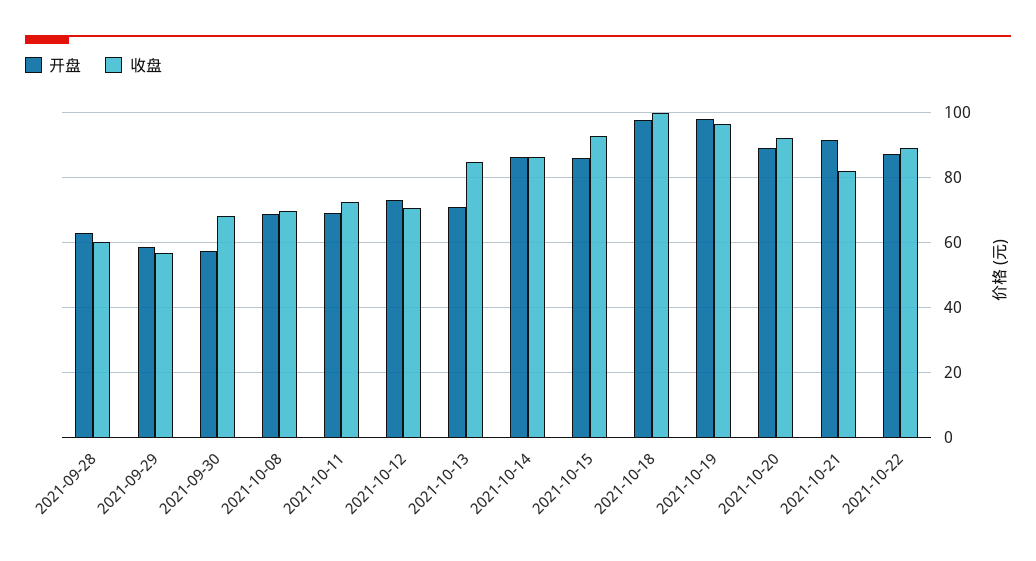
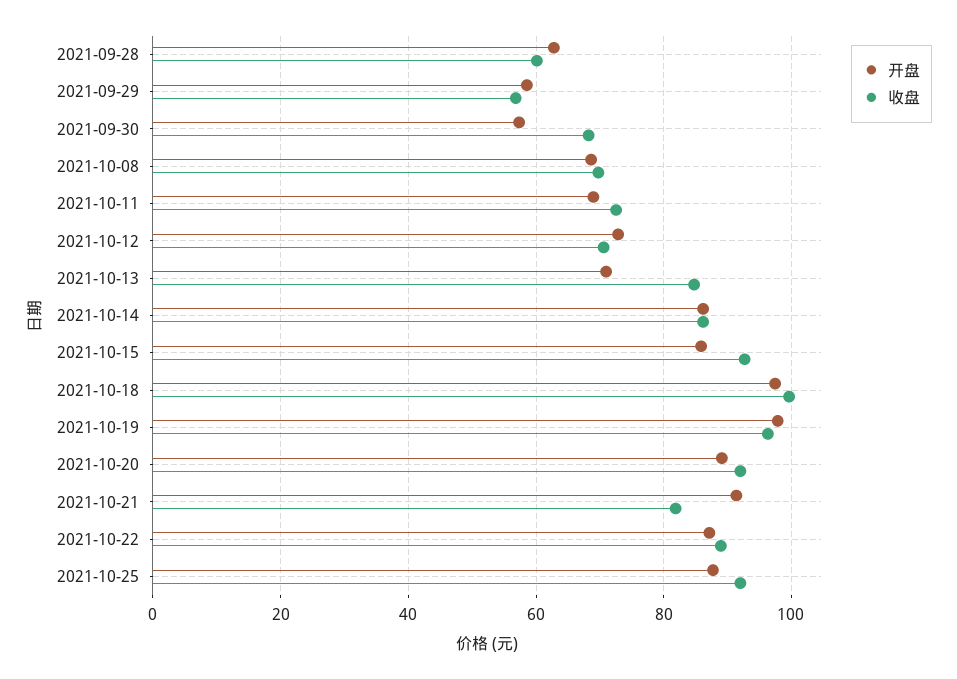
开盘, 2021-10-25: none -> 88
收盘, 2021-10-25: none -> 92

